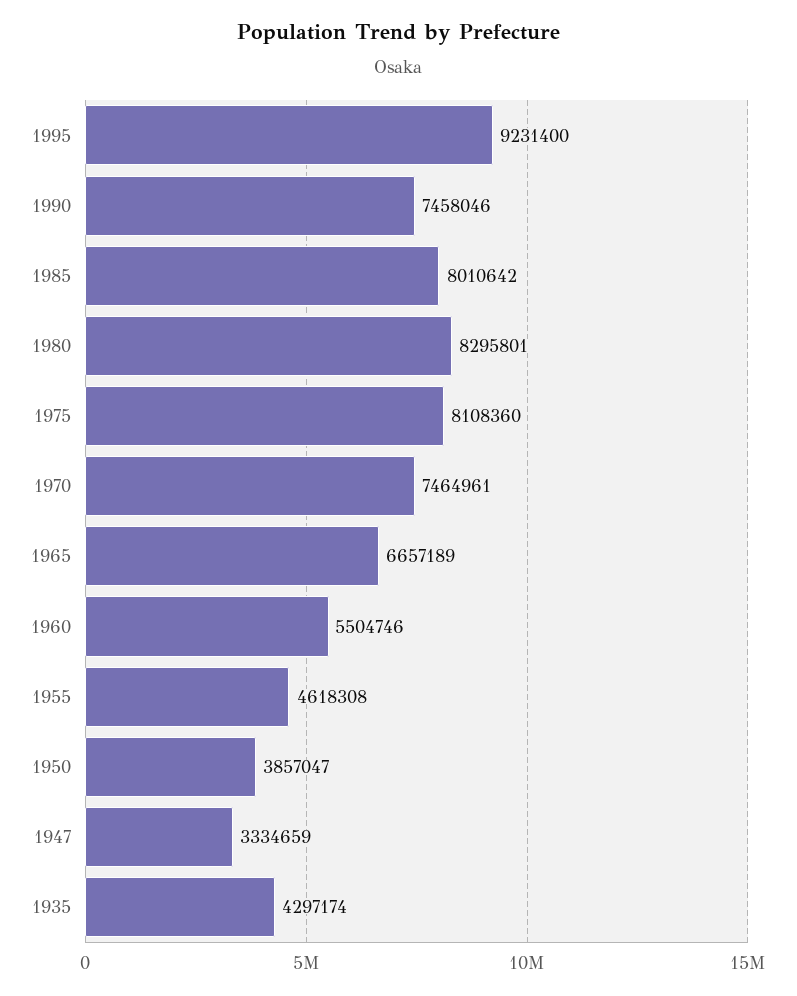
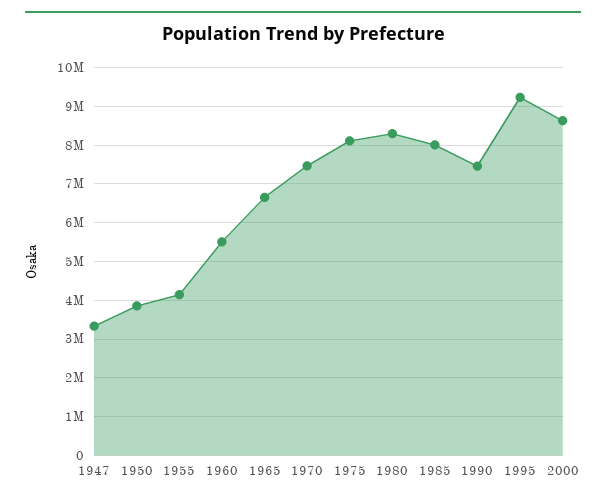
1955: 4618308 -> 4200000
1935: 4297174 -> none
2000: none -> 8600000

